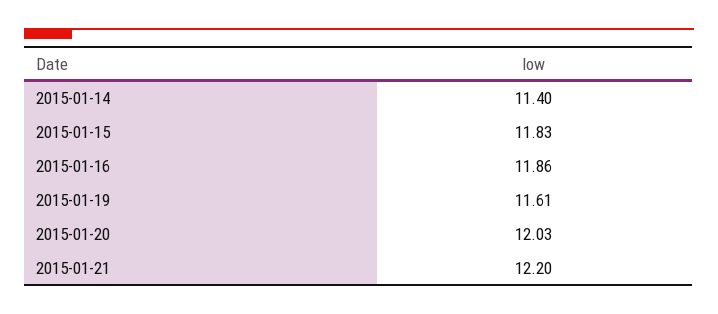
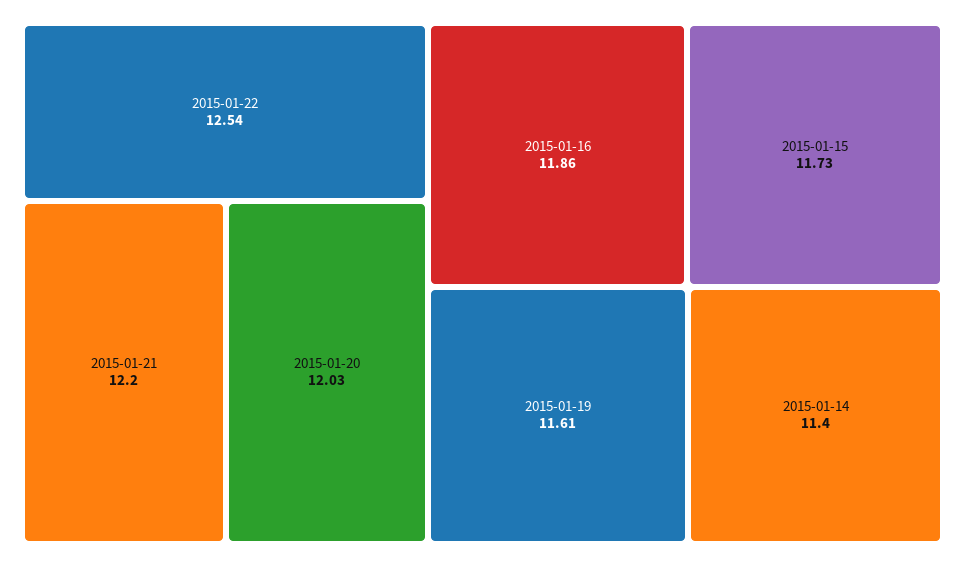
2015-01-15: 11.83 -> 11.73
2015-01-22: none -> 12.54

